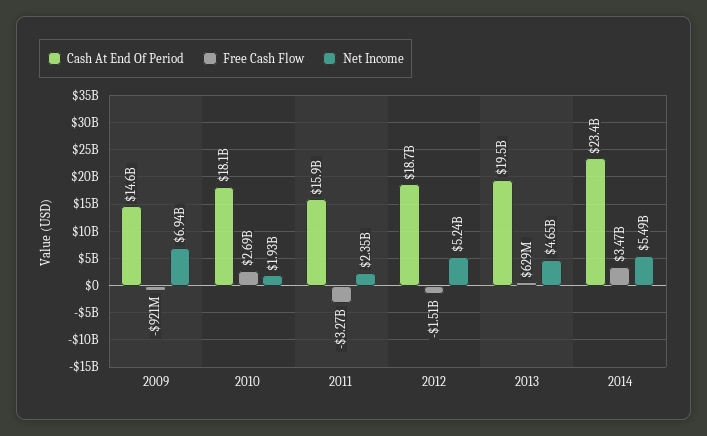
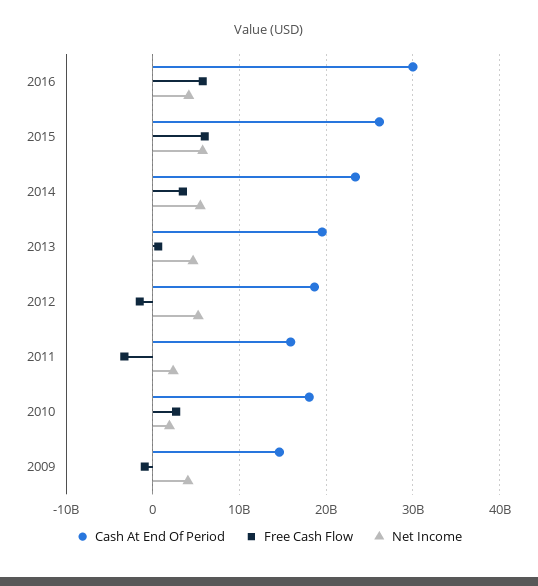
Net Income, 2009: 6940000000 -> 4000000000
Cash At End Of Period, 2016: none -> 30000000000
Free Cash Flow, 2016: none -> 6000000000
Net Income, 2016: none -> 4000000000
Cash At End Of Period, 2015: none -> 26000000000
Free Cash Flow, 2015: none -> 6000000000
Net Income, 2015: none -> 6000000000

